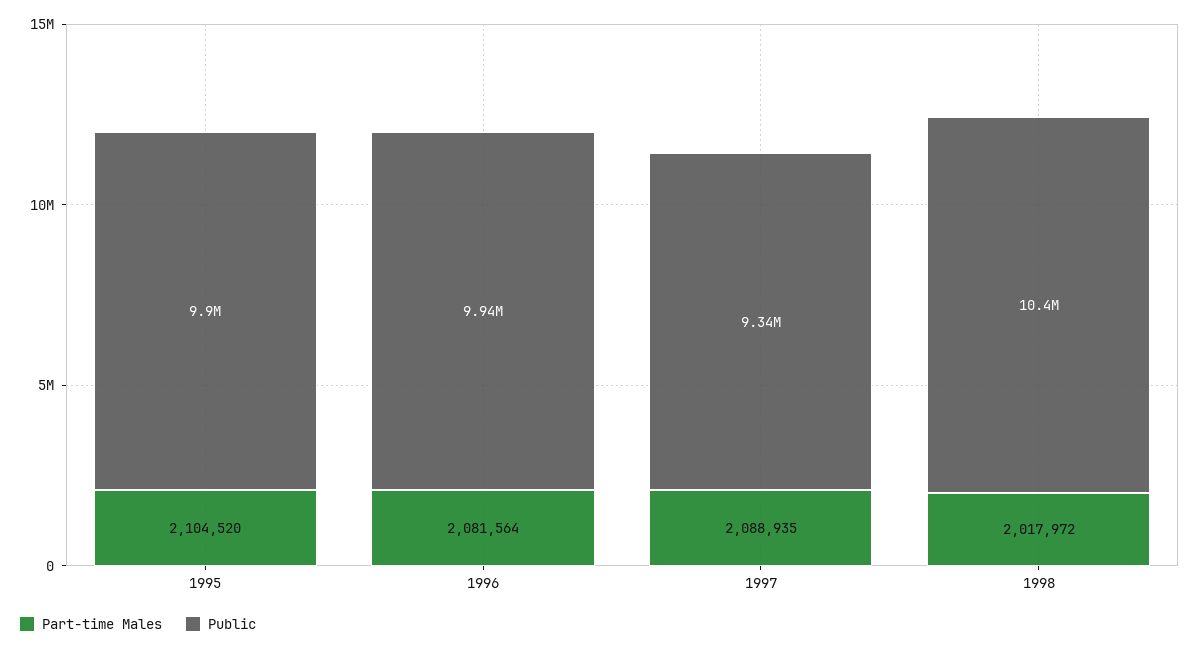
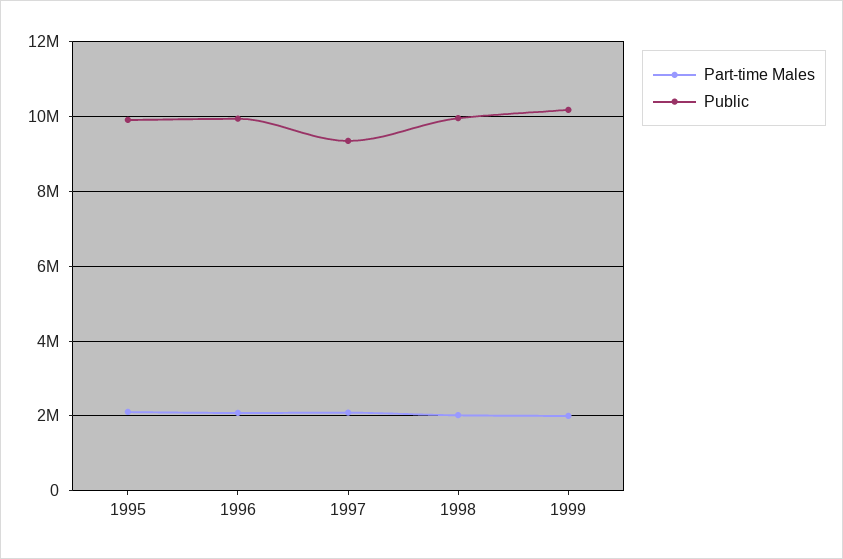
Public, 1998: 10400000 -> 10000000
Part-time Males, 1999: none -> 2000000
Public, 1999: none -> 10200000

